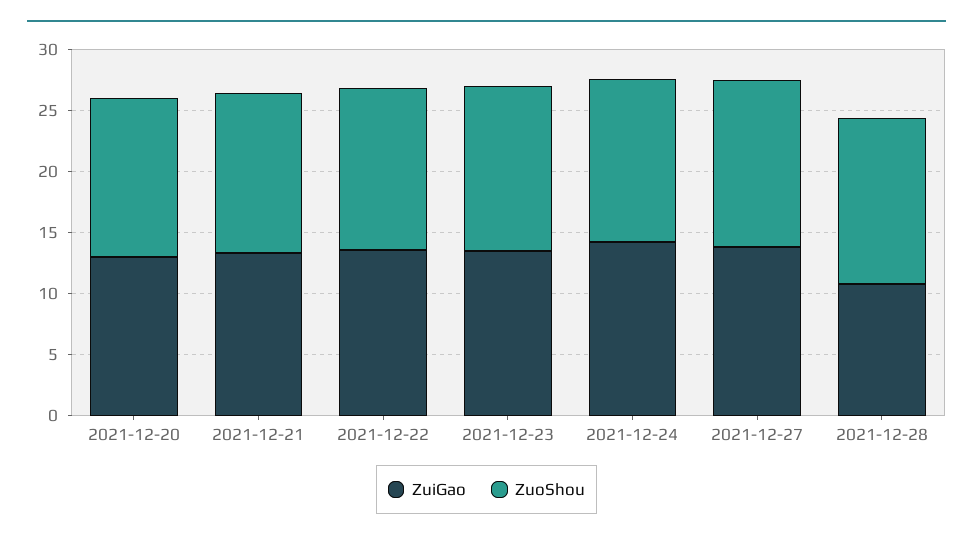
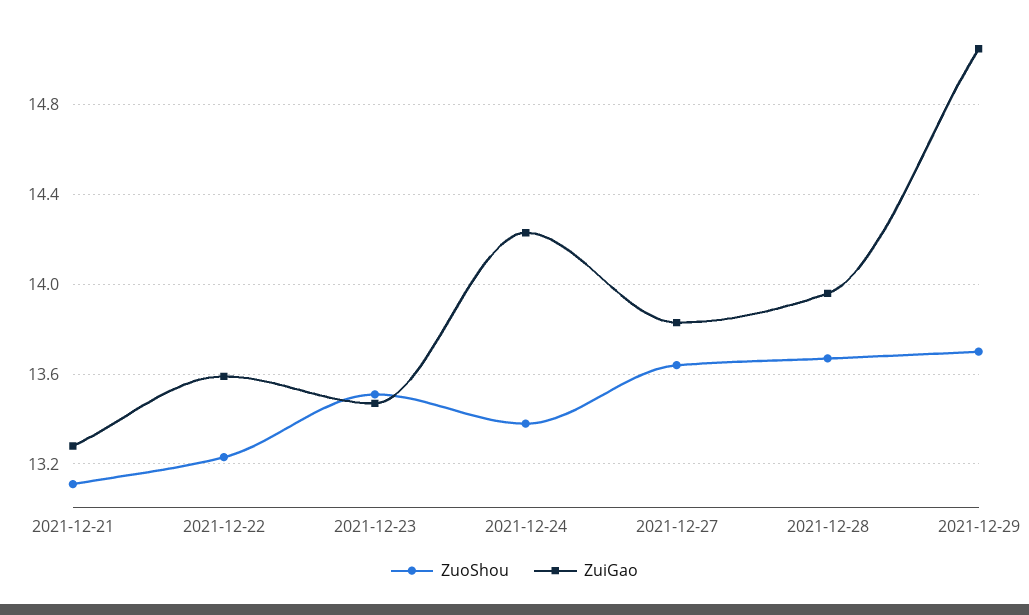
ZuiGao, 2021-12-20: 13 -> none
ZuoShou, 2021-12-20: 13 -> none
ZuiGao, 2021-12-28: 11 -> 13.95
ZuoShou, 2021-12-29: none -> 13.7
ZuiGao, 2021-12-29: none -> 15.05

